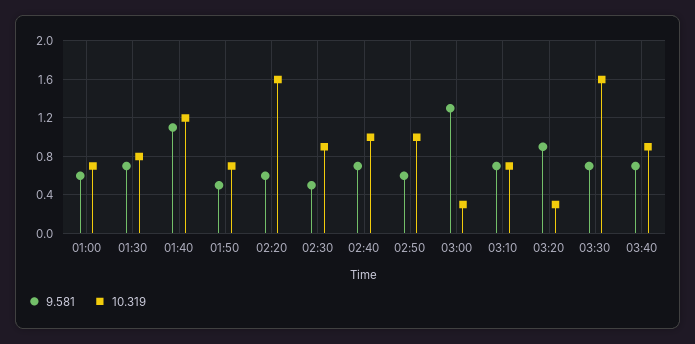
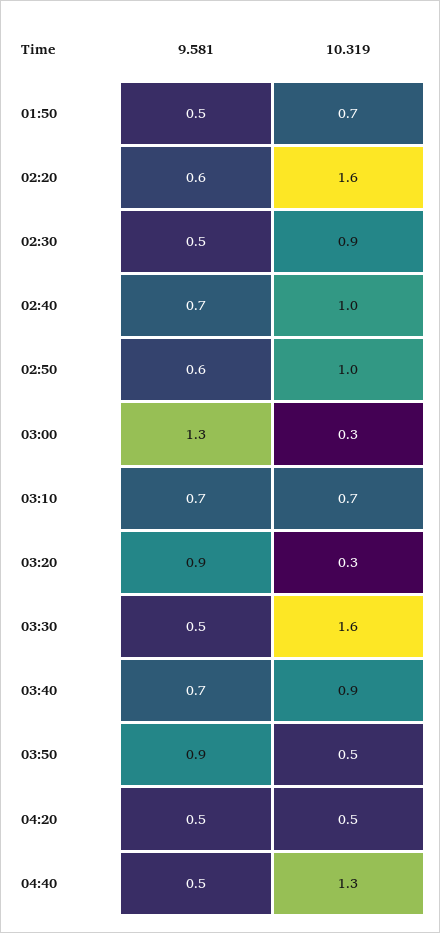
9.581, 01:00: 0.6 -> none
10.319, 01:00: 0.7 -> none
9.581, 01:30: 0.7 -> none
10.319, 01:30: 0.8 -> none
9.581, 01:40: 1.1 -> none
10.319, 01:40: 1.2 -> none
9.581, 03:30: 0.7 -> 0.5
9.581, 03:50: none -> 0.9
10.319, 03:50: none -> 0.5
9.581, 04:20: none -> 0.5
10.319, 04:20: none -> 0.5
9.581, 04:40: none -> 0.5
10.319, 04:40: none -> 1.3

